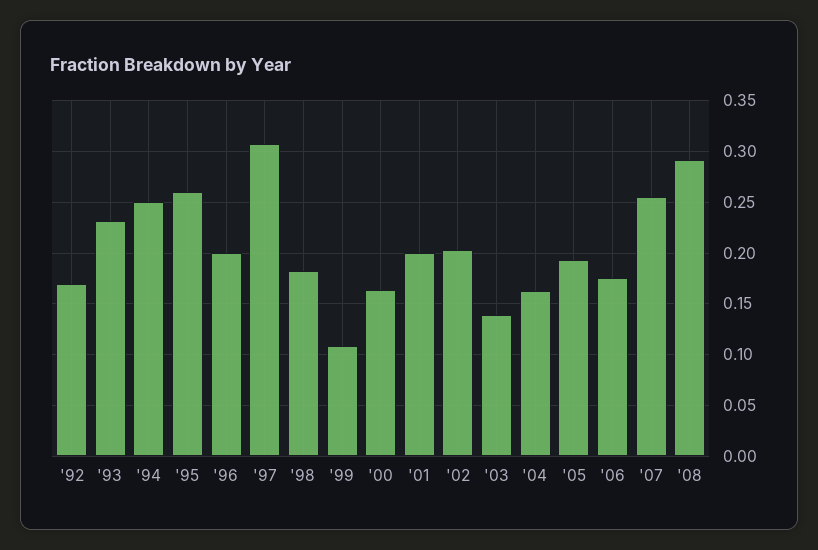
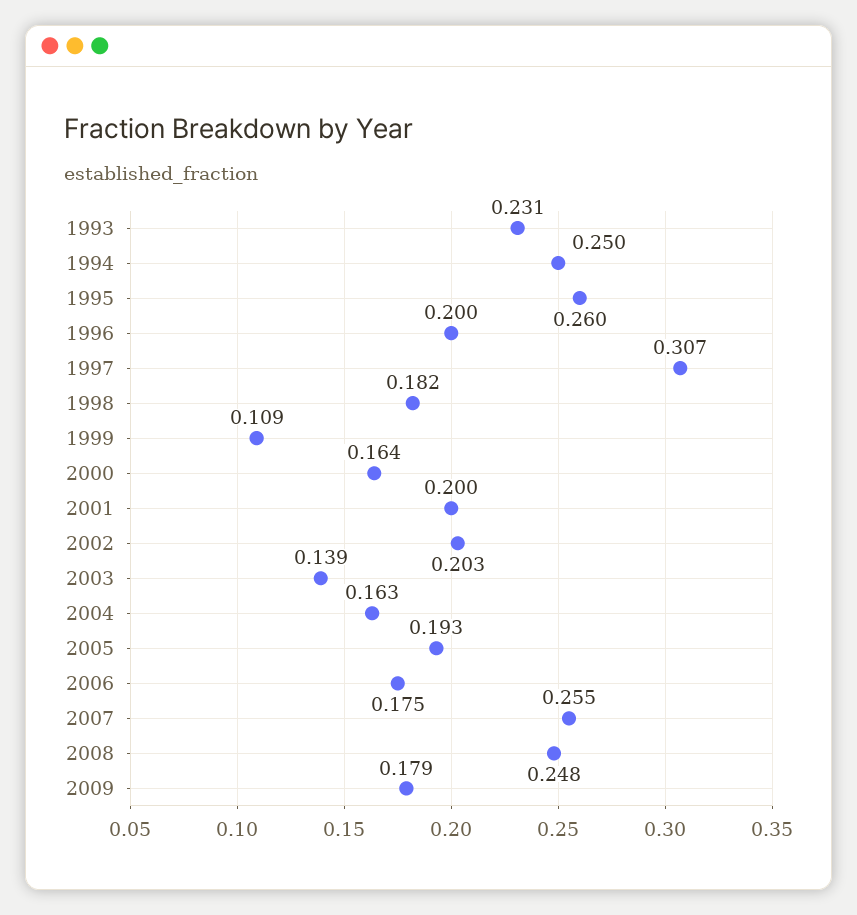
'92: 0.17 -> none
'08: 0.29 -> 0.248
2009: none -> 0.179

